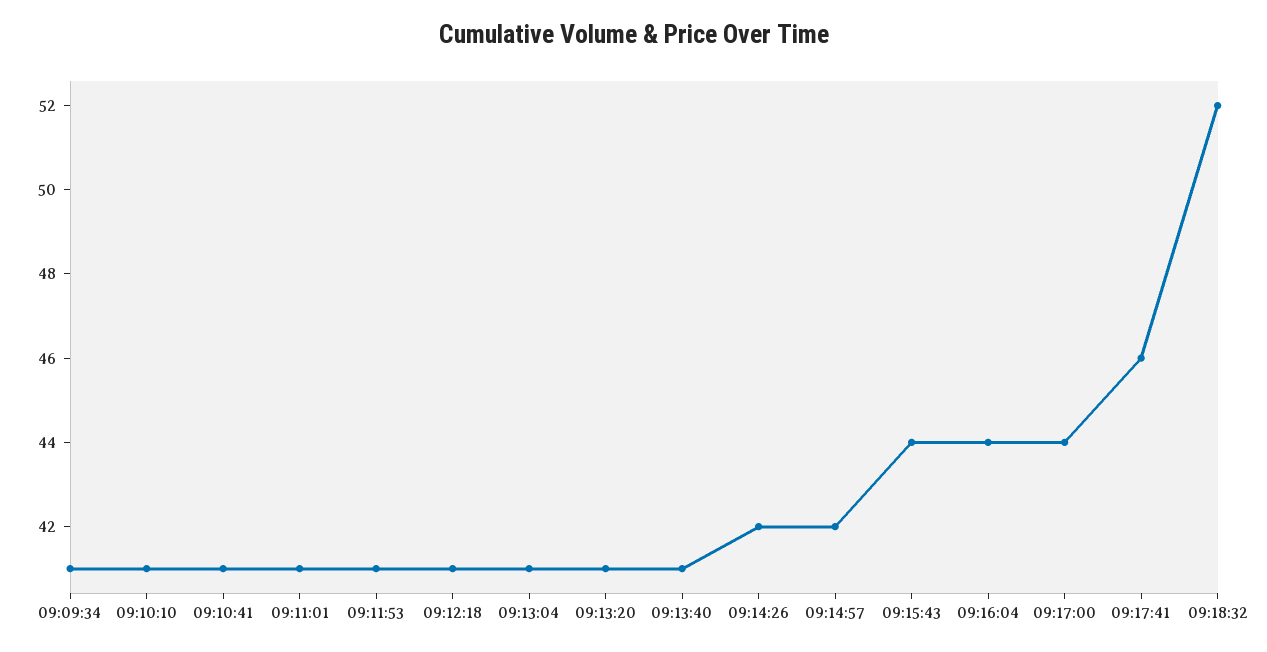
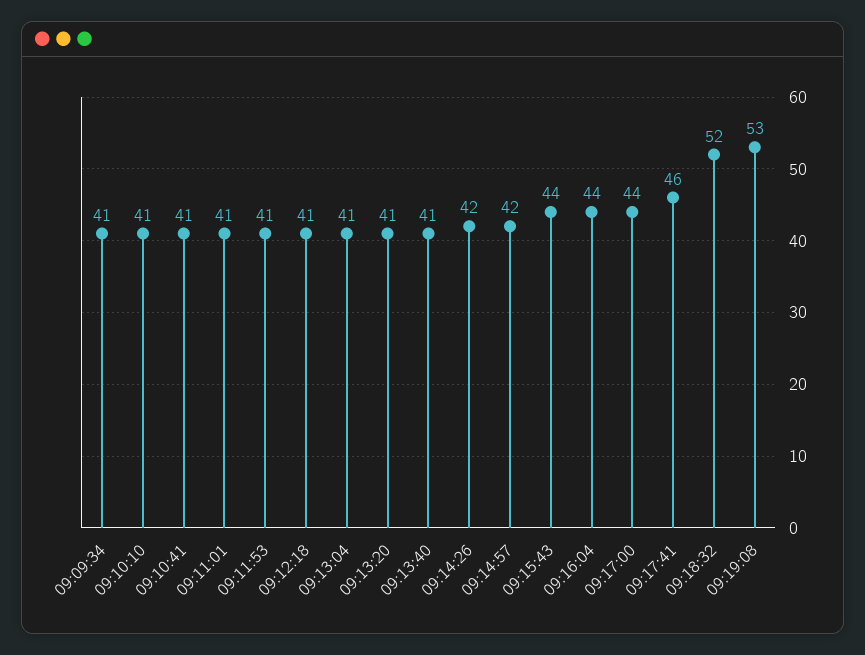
09:19:08: none -> 53

